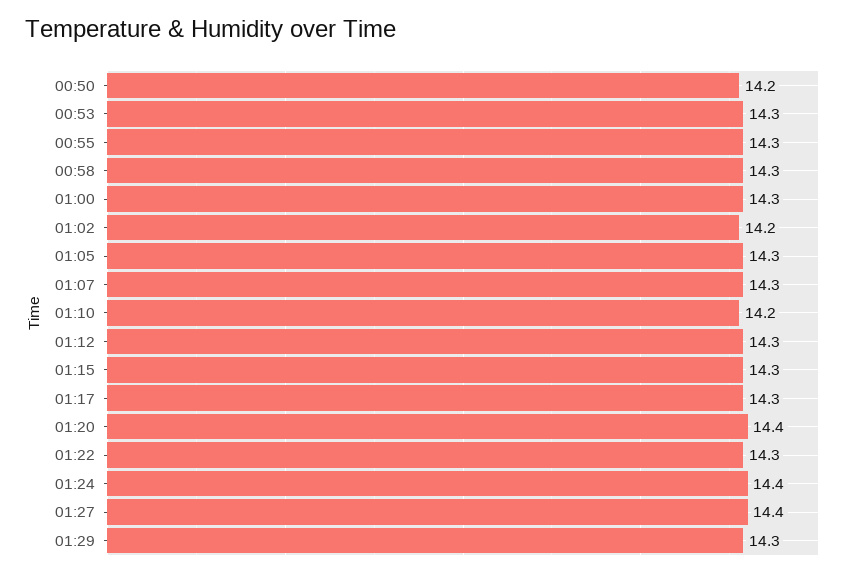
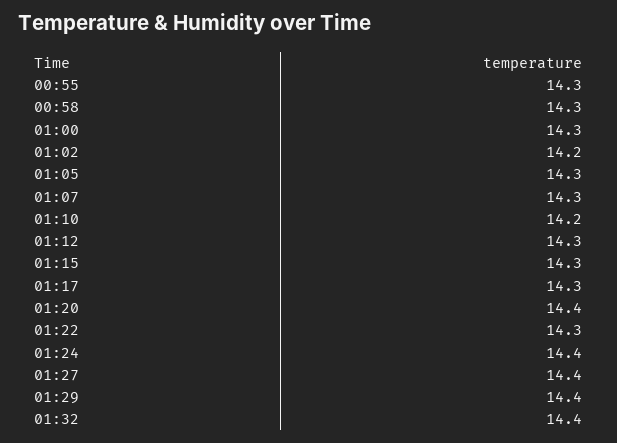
00:50: 14.2 -> none
00:53: 14.3 -> none
01:29: 14.3 -> 14.4
01:32: none -> 14.4

